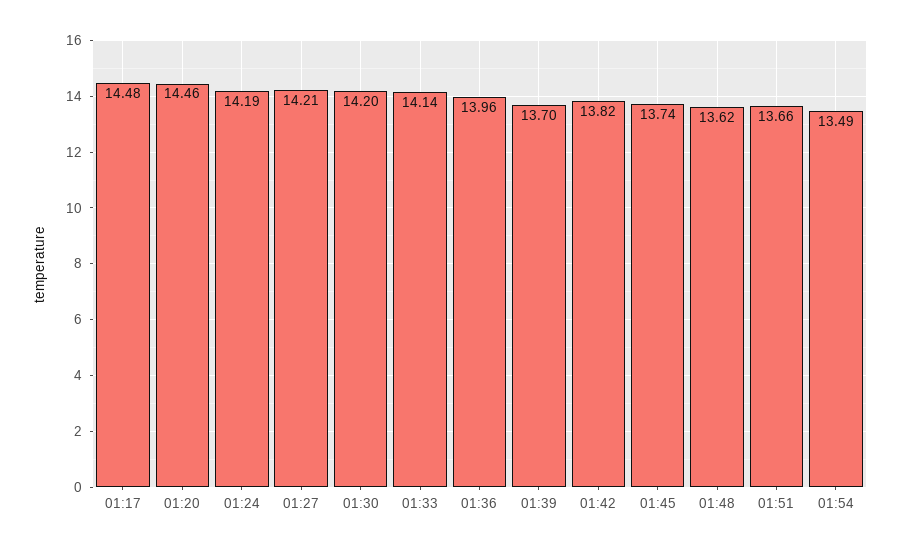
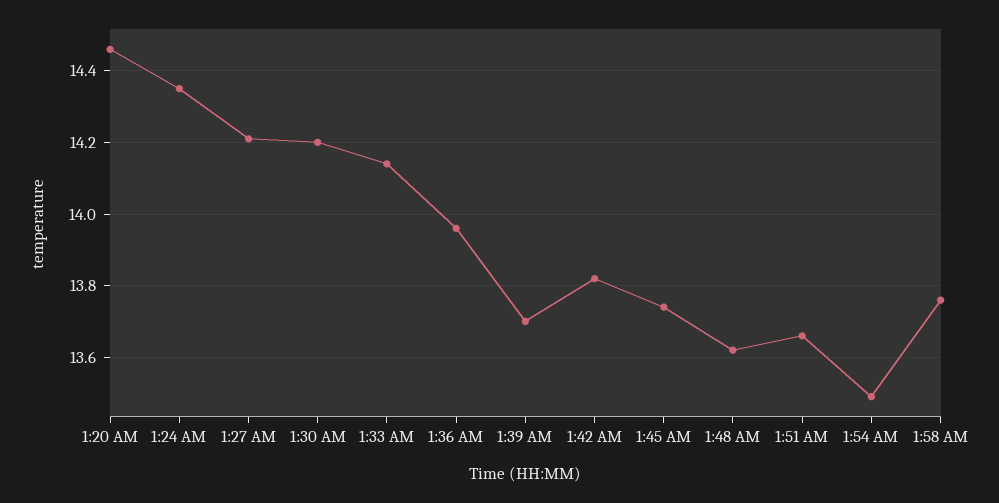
01:17: 14.48 -> none
01:24: 14.19 -> 14.35
1:58 AM: none -> 13.75

